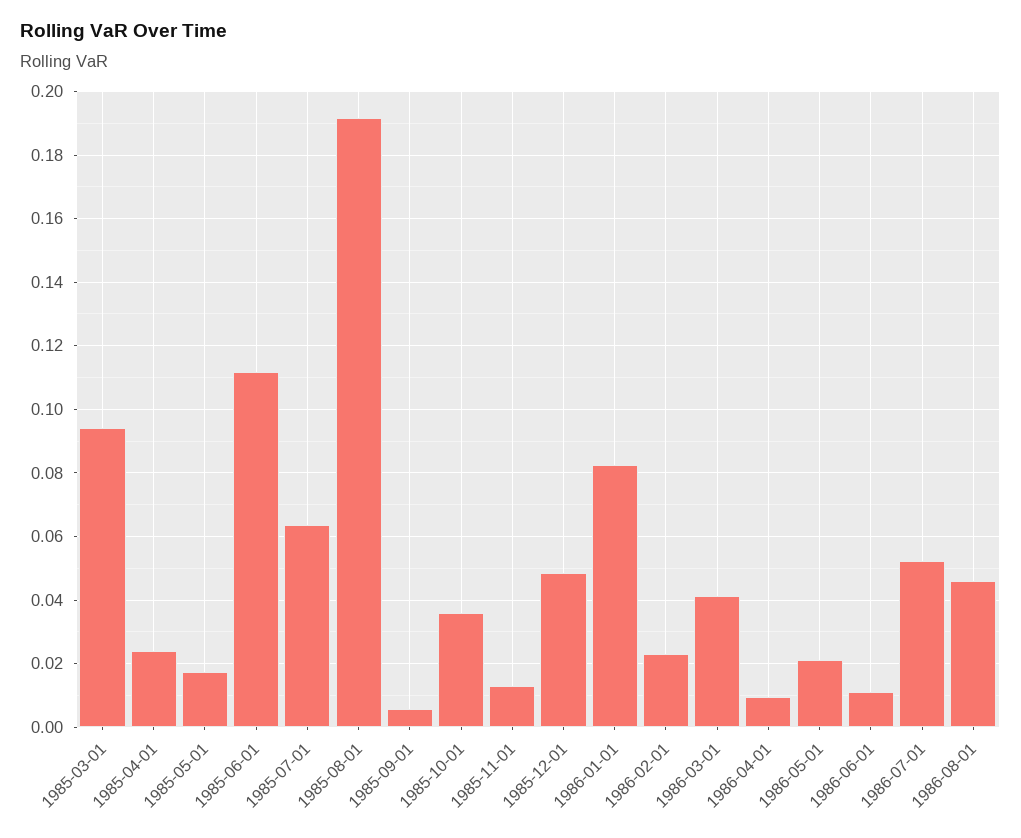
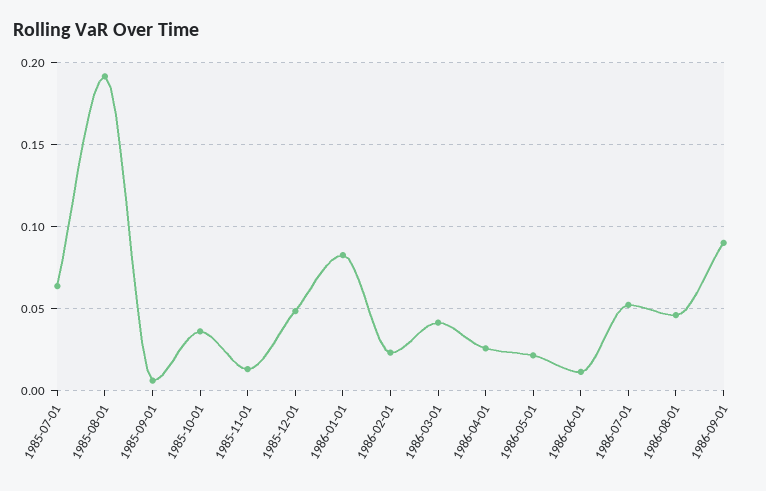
1985-03-01: 0.094 -> none
1985-04-01: 0.024 -> none
1985-05-01: 0.018 -> none
1985-06-01: 0.112 -> none
1986-04-01: 0.01 -> 0.025
1986-09-01: none -> 0.09

